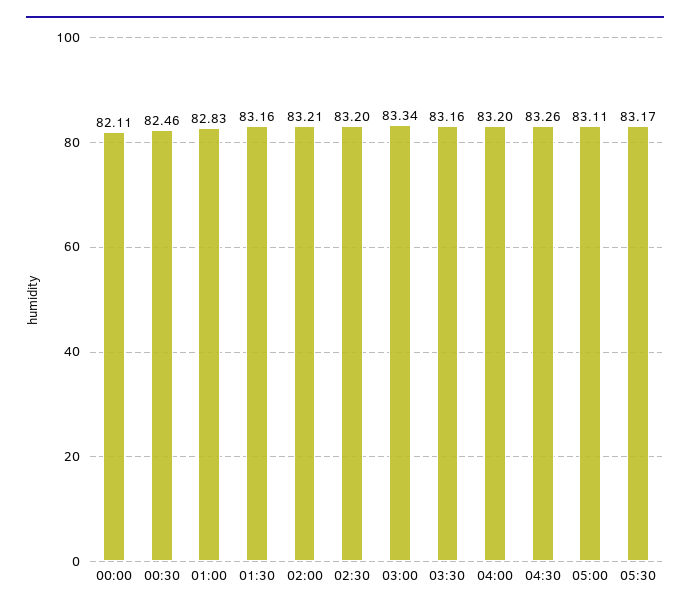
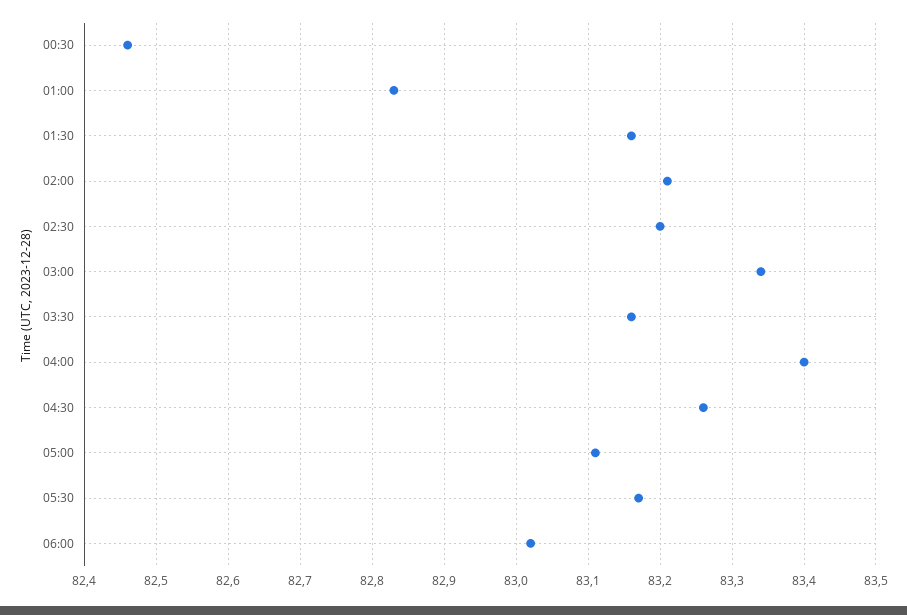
00:00: 82.11 -> none
04:00: 83.2 -> 83.4
06:00: none -> 83.02

